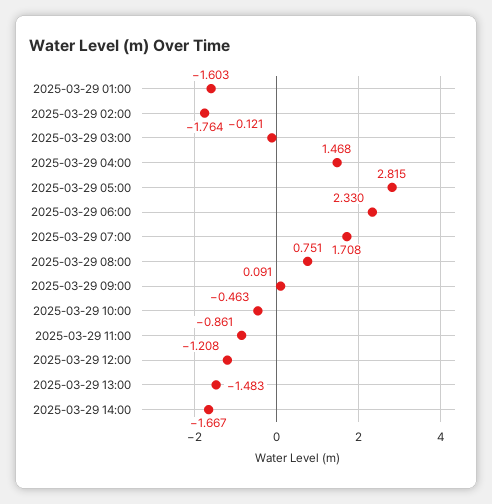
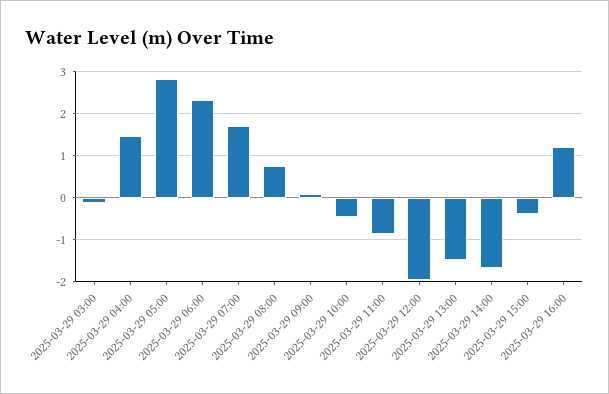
2025-03-29 01:00: -1.603 -> none
2025-03-29 02:00: -1.764 -> none
2025-03-29 12:00: -1.208 -> -2
2025-03-29 15:00: none -> -0.4
2025-03-29 16:00: none -> 1.2

